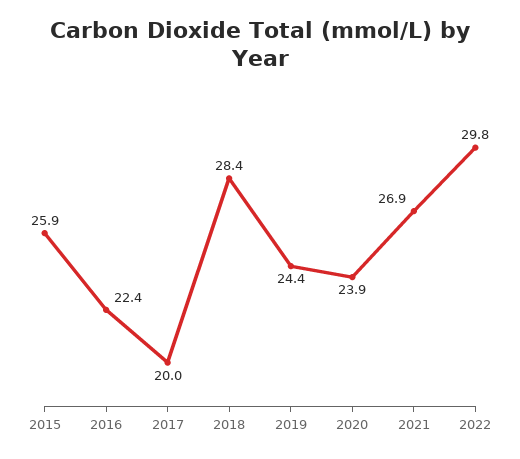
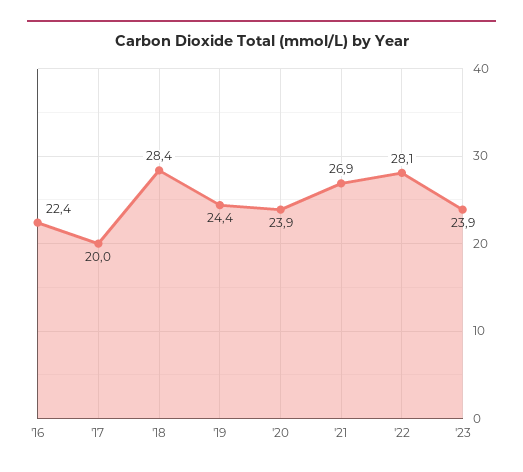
2015: 25.9 -> none
2022: 29.8 -> 28.1
'23: none -> 23.9

